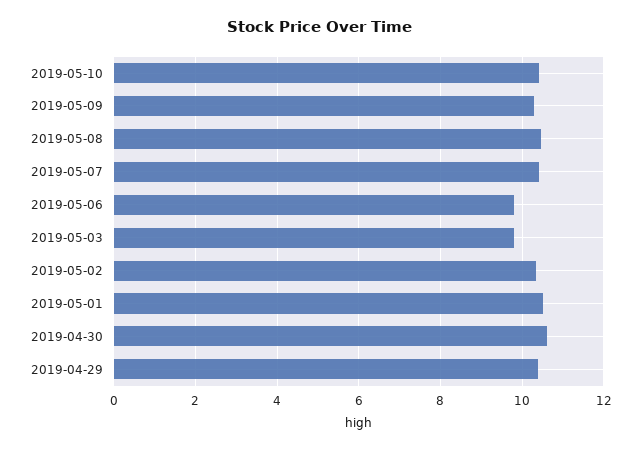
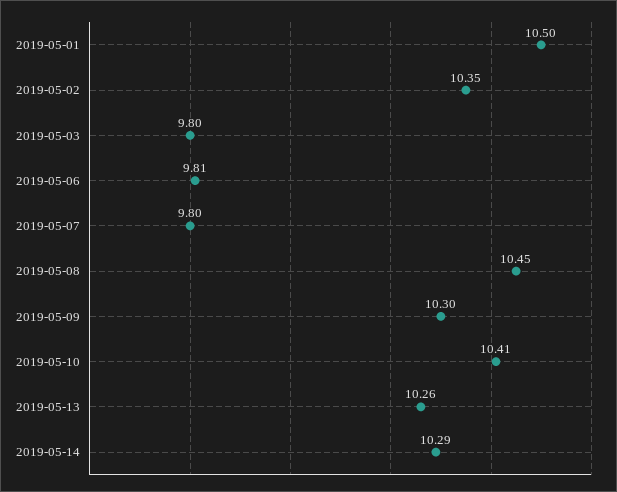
2019-05-07: 10.4 -> 9.8
2019-04-30: 10.6 -> none
2019-04-29: 10.4 -> none
2019-05-13: none -> 10.26
2019-05-14: none -> 10.29

